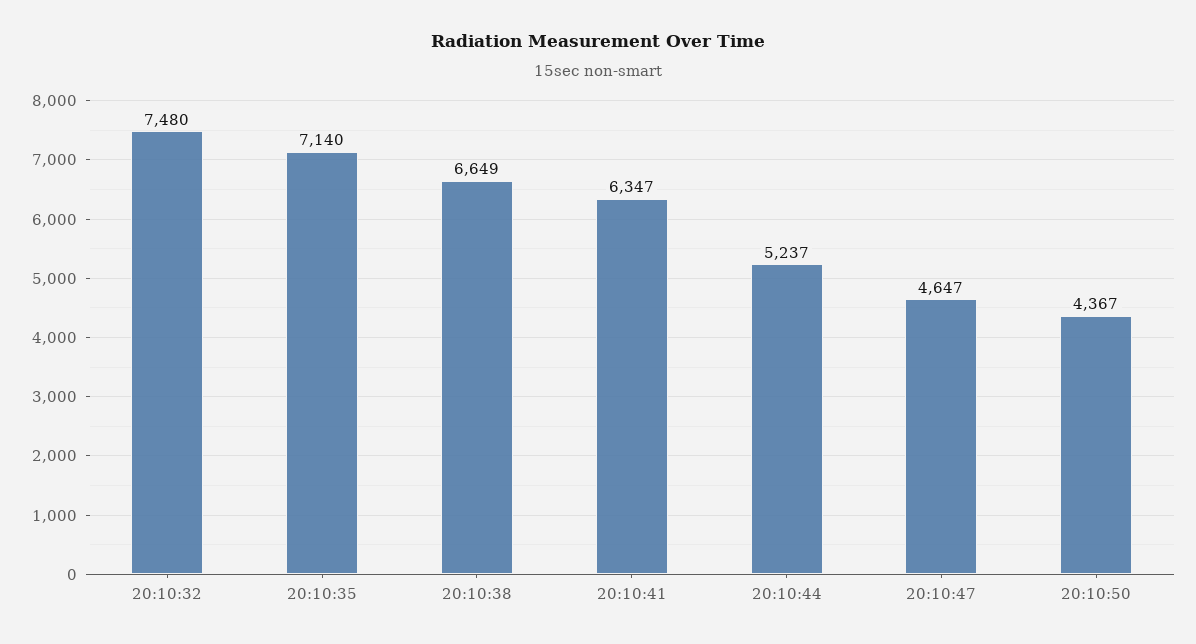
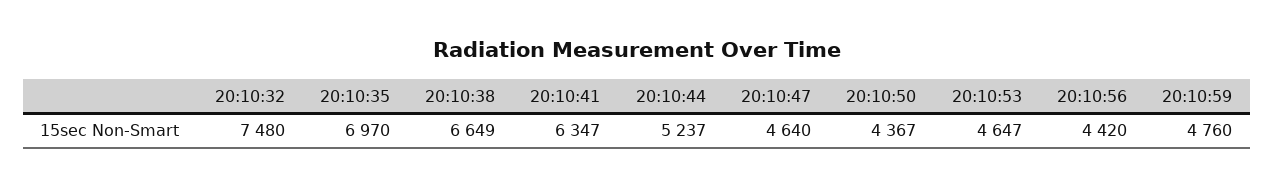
20:10:35: 7140 -> 6970
20:10:47: 4647 -> 4640
20:10:53: none -> 4647
20:10:56: none -> 4420
20:10:59: none -> 4760

